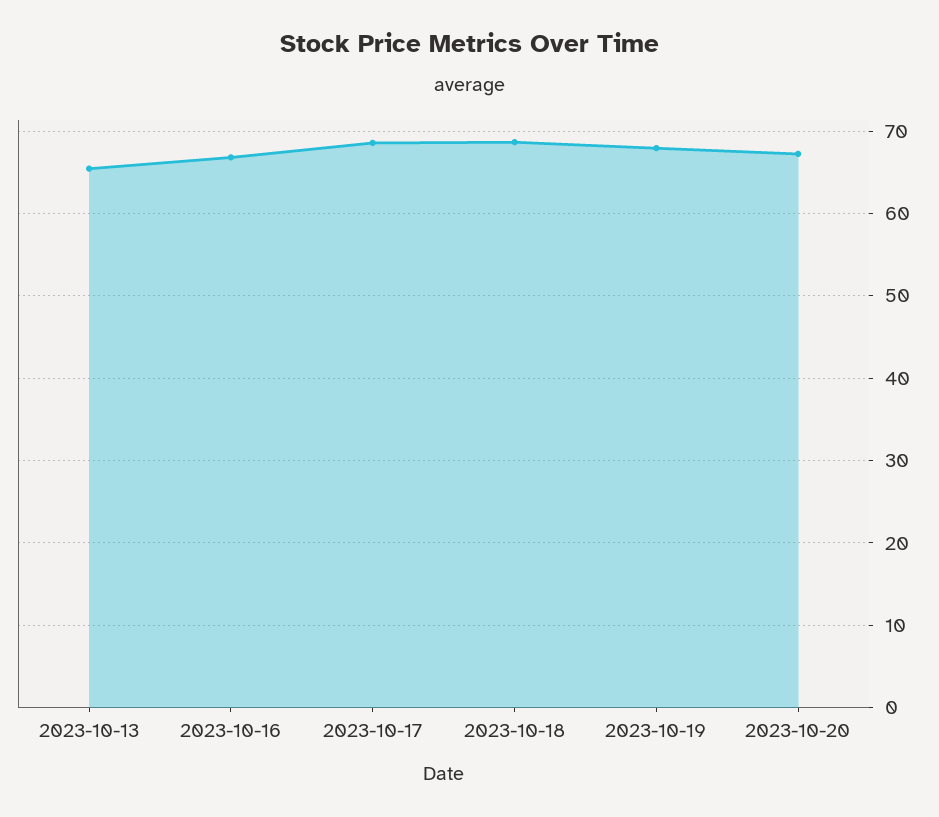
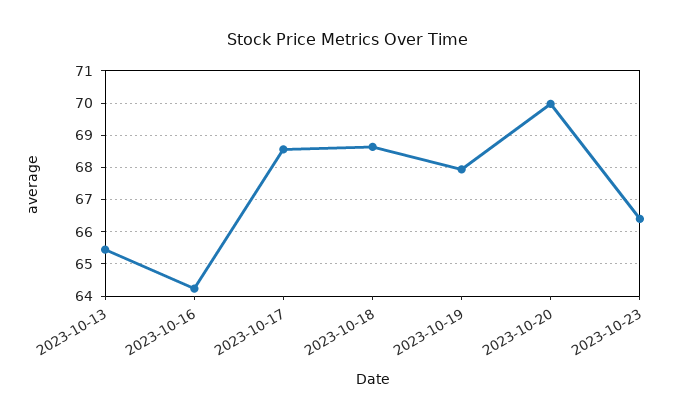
2023-10-16: 67 -> 64.2
2023-10-20: 67 -> 70
2023-10-23: none -> 66.4

